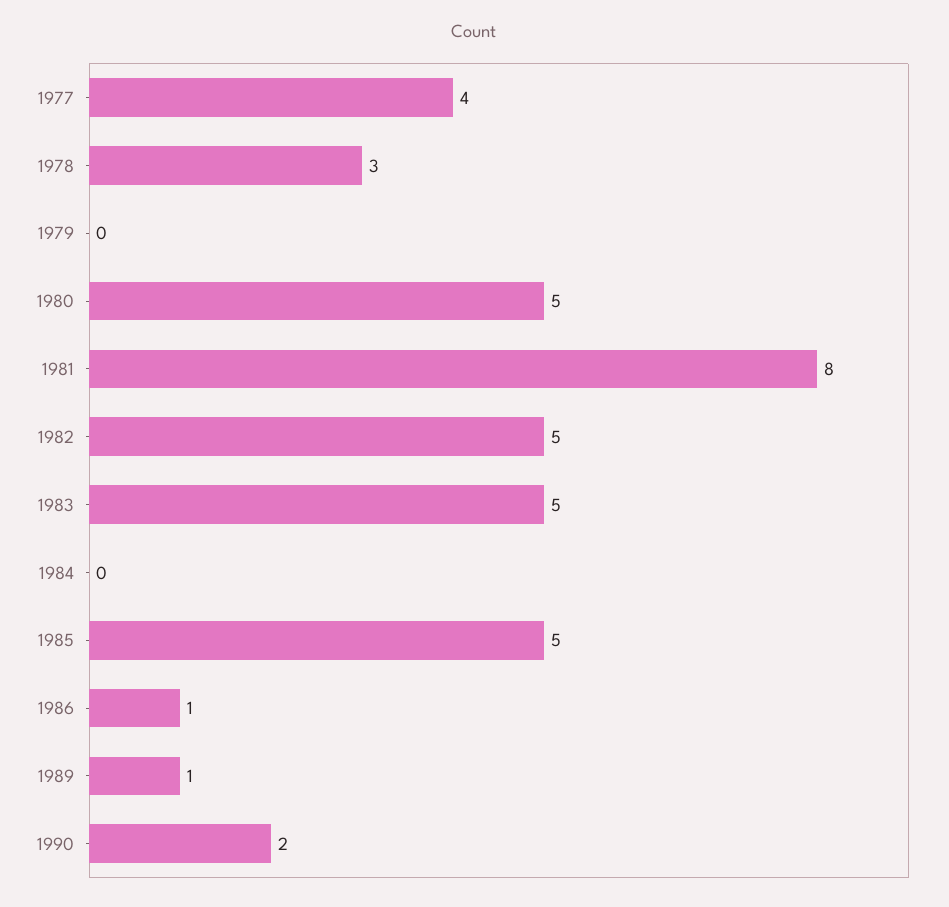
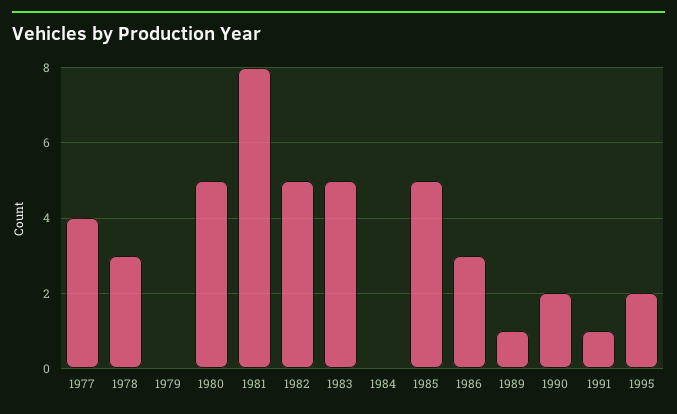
1986: 1 -> 3
1991: none -> 1
1995: none -> 2

